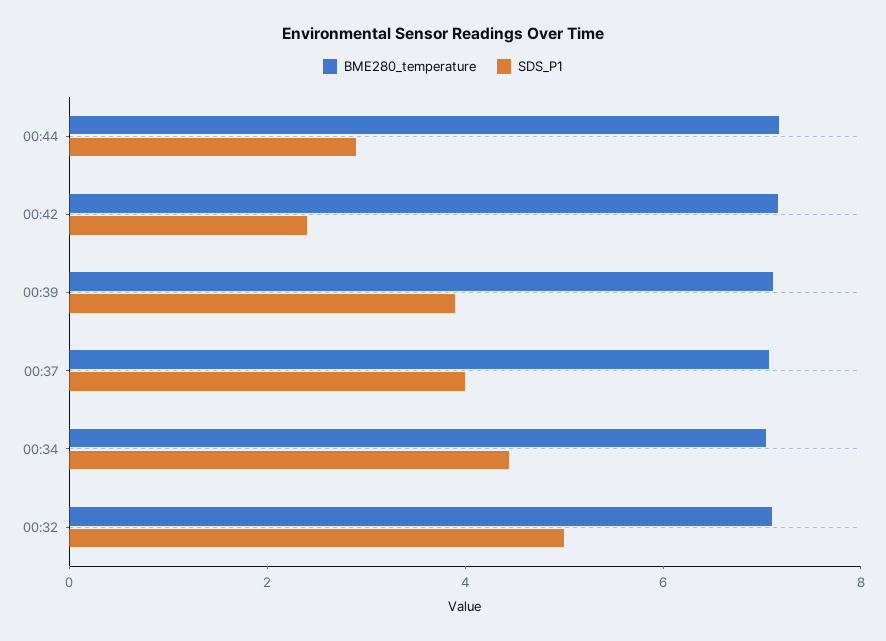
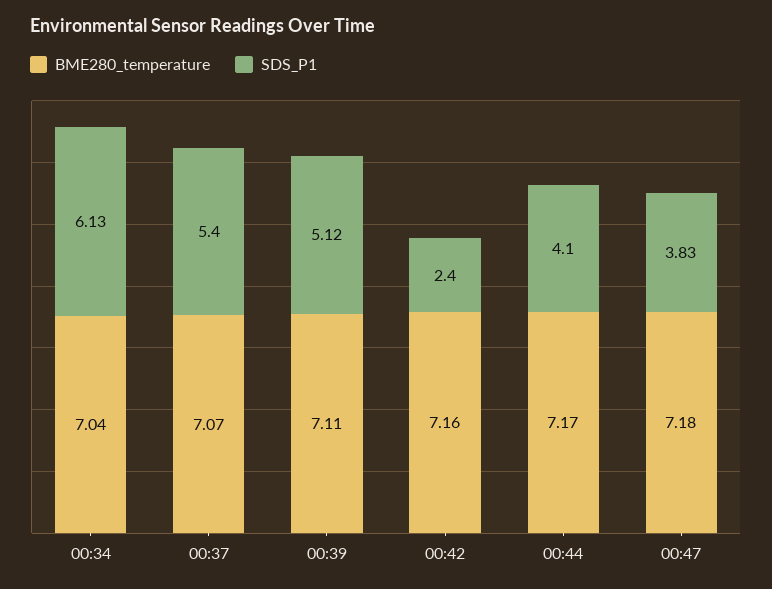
SDS_P1, 00:44: 3 -> 4.1
SDS_P1, 00:39: 4 -> 5.12
SDS_P1, 00:37: 4 -> 5.4
SDS_P1, 00:34: 4.5 -> 6.13
BME280_temperature, 00:32: 7 -> none
SDS_P1, 00:32: 5 -> none
BME280_temperature, 00:47: none -> 7.18
SDS_P1, 00:47: none -> 3.83

